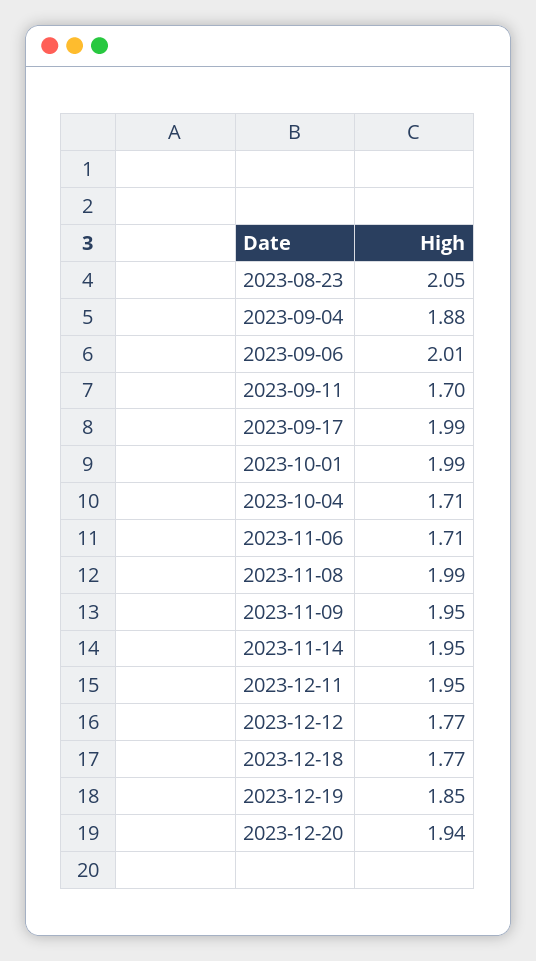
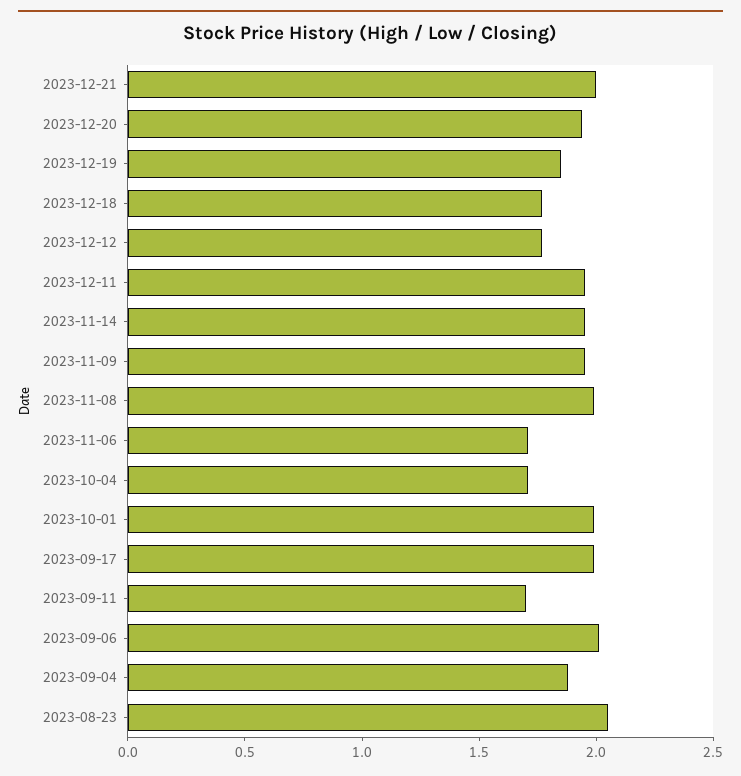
2023-12-21: none -> 2

